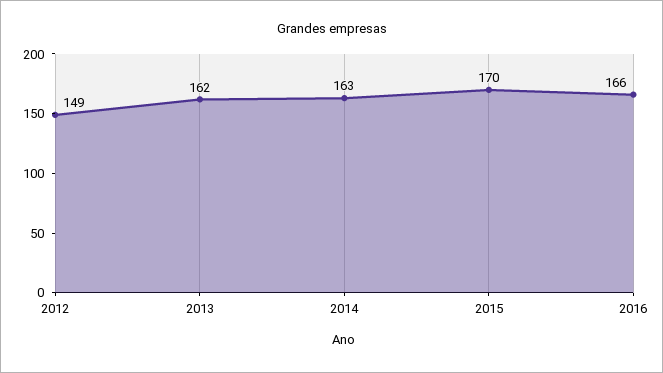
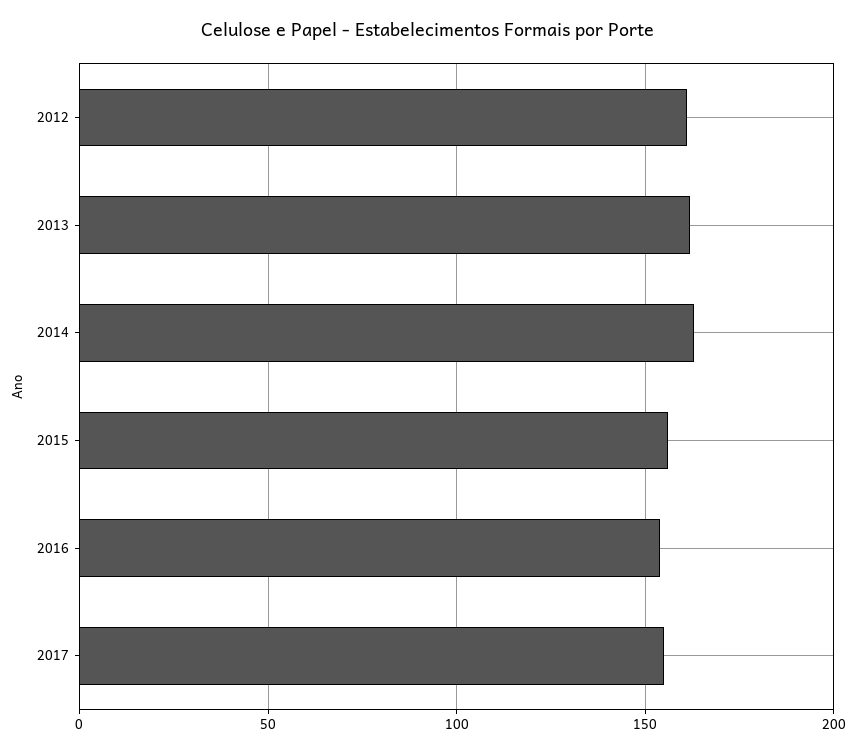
2012: 149 -> 160
2015: 170 -> 155
2016: 166 -> 155
2017: none -> 155

